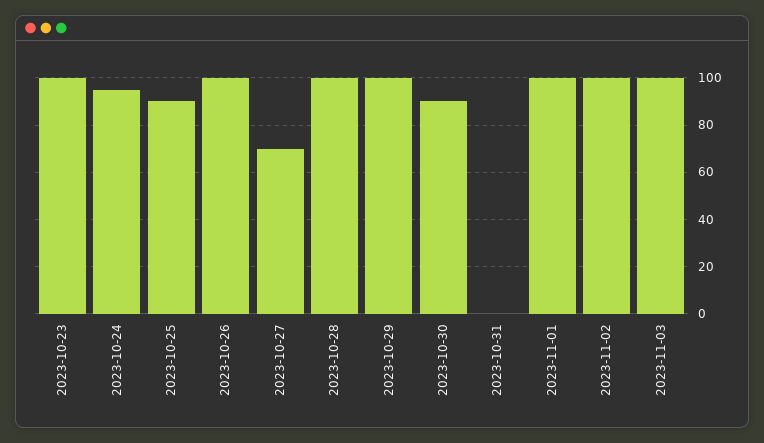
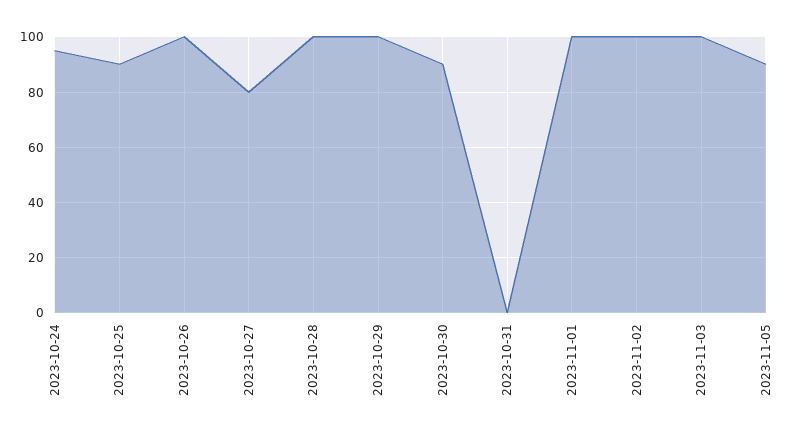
2023-10-23: 100 -> none
2023-10-27: 70 -> 80
2023-11-05: none -> 90

